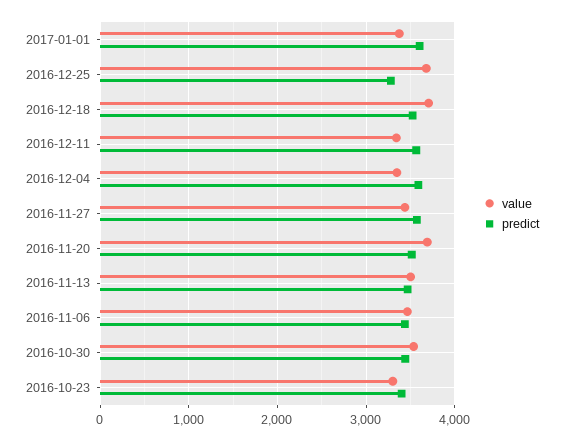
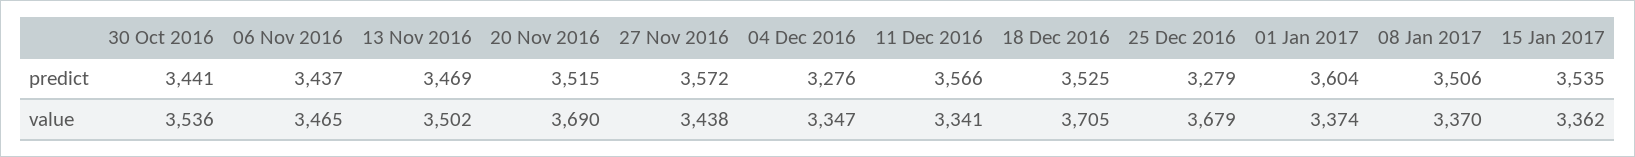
predict, 2016-12-04: 3600 -> 3276
value, 2016-10-23: 3300 -> none
predict, 2016-10-23: 3400 -> none
predict, 08 Jan 2017: none -> 3506
predict, 15 Jan 2017: none -> 3535
value, 08 Jan 2017: none -> 3370
value, 15 Jan 2017: none -> 3362

